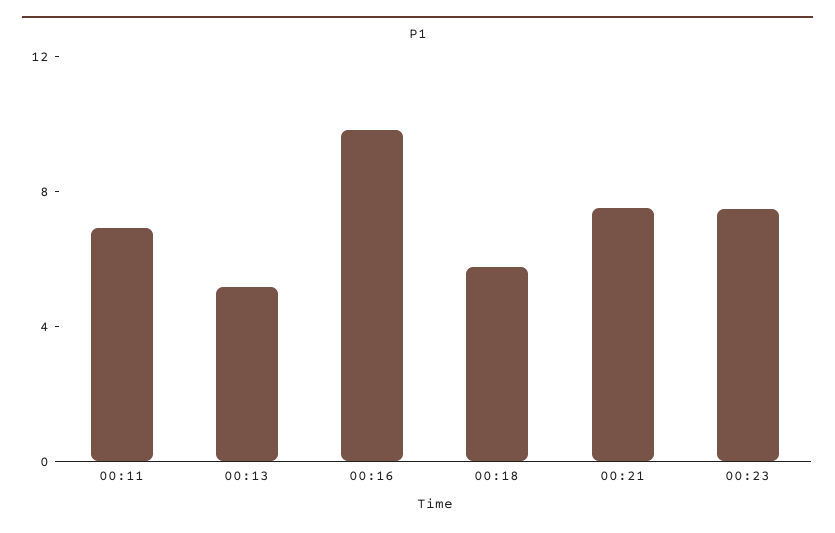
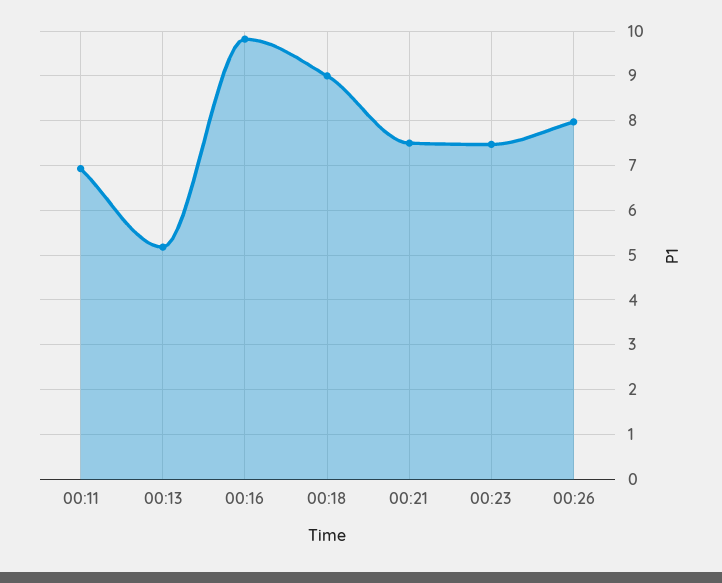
00:18: 6 -> 9
00:26: none -> 8

